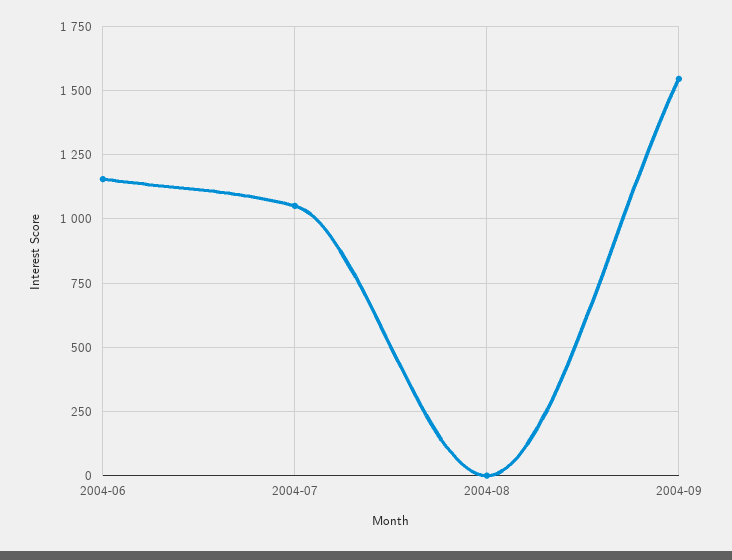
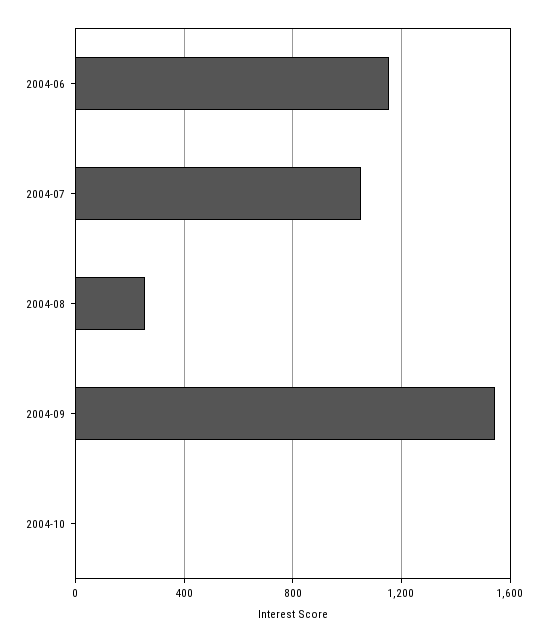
2004-08: 0 -> 250
2004-10: none -> 0

